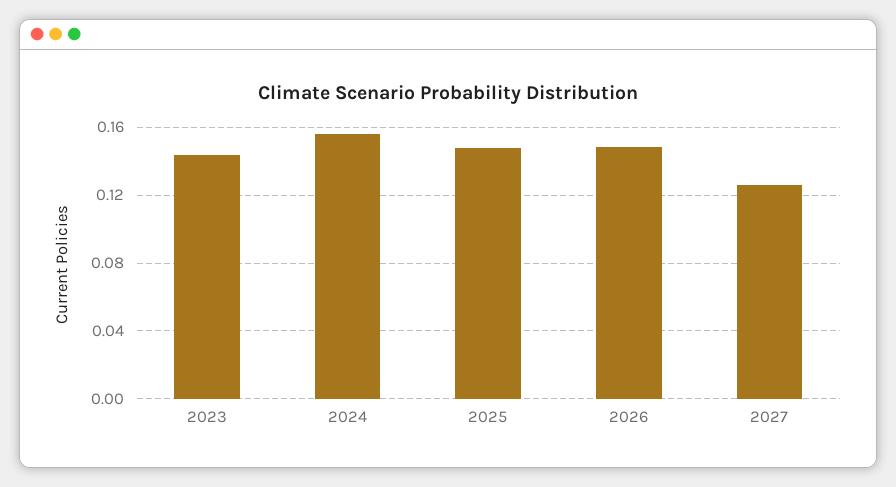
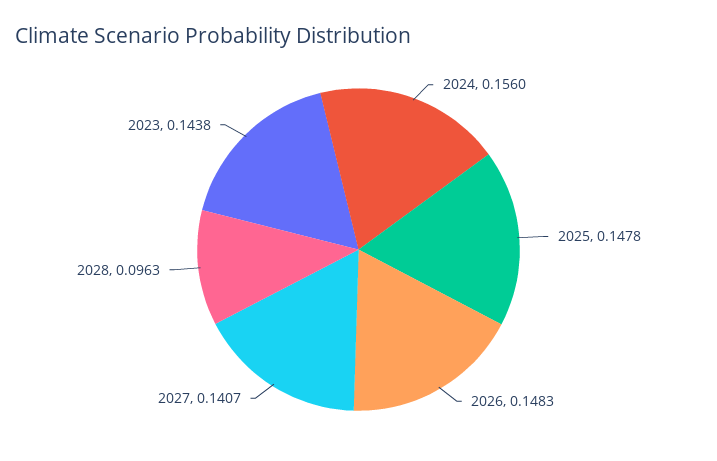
2027: 0.125 -> 0.1407
2028: none -> 0.0963

